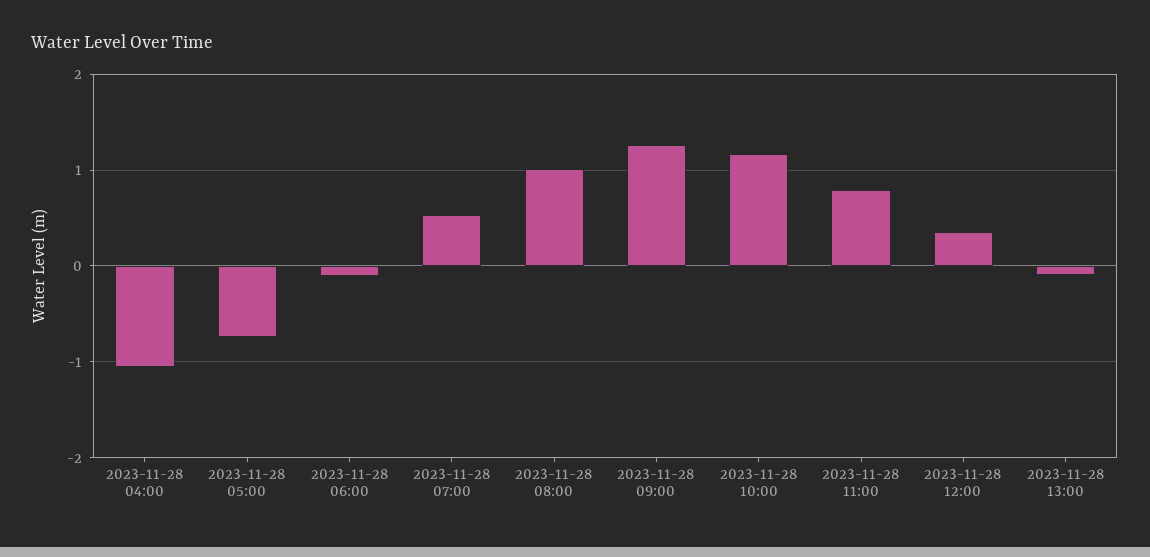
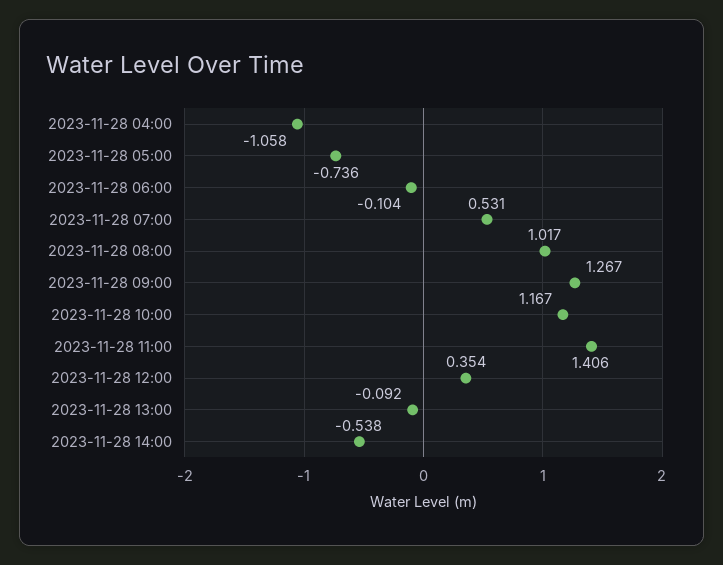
2023-11-28 11:00: 0.8 -> 1.406
2023-11-28 14:00: none -> -0.538

